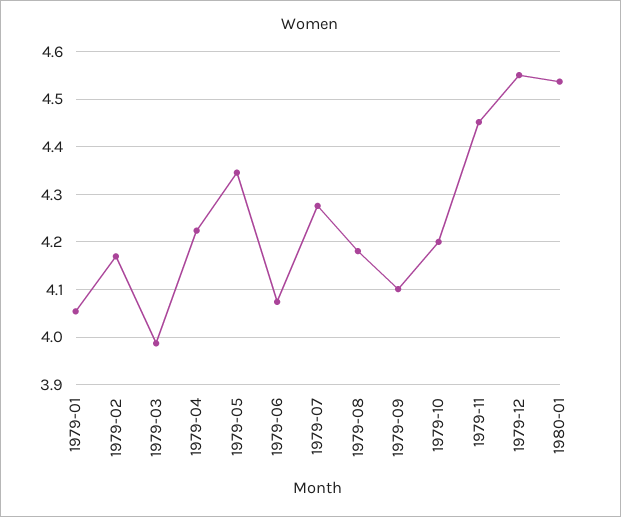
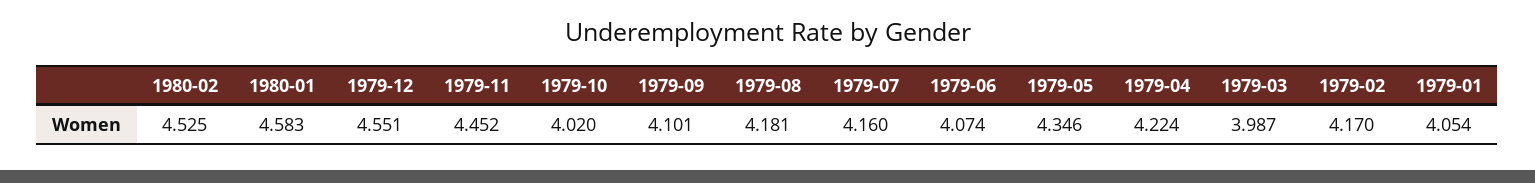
1979-07: 4.28 -> 4.16
1979-10: 4.2 -> 4.02
1980-01: 4.54 -> 4.583
1980-02: none -> 4.525

